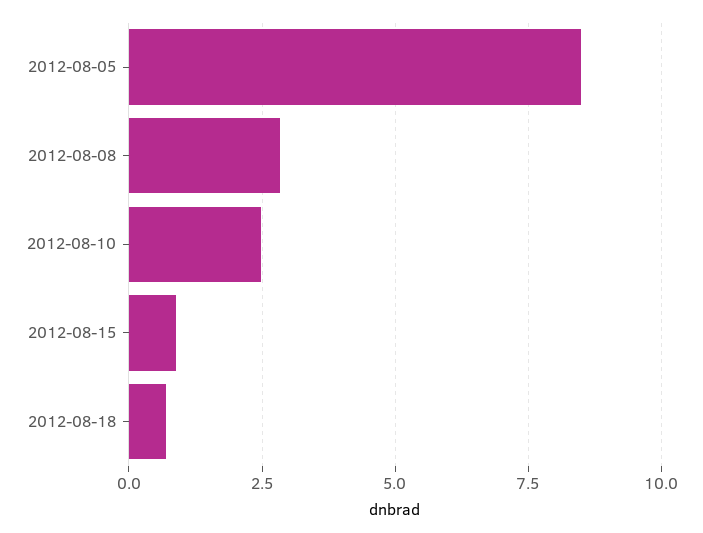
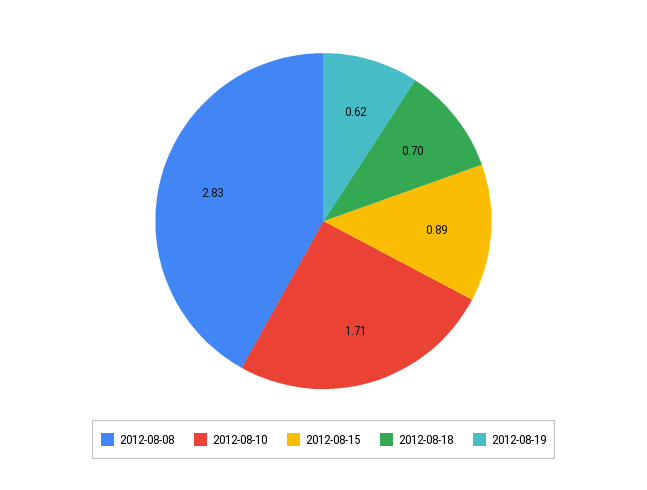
2012-08-05: 8.5 -> none
2012-08-10: 2.5 -> 1.71
2012-08-19: none -> 0.62

